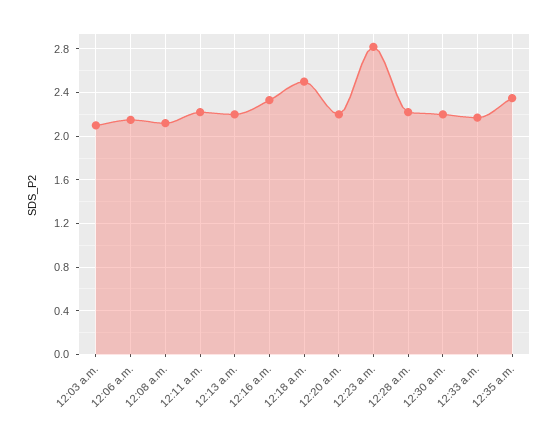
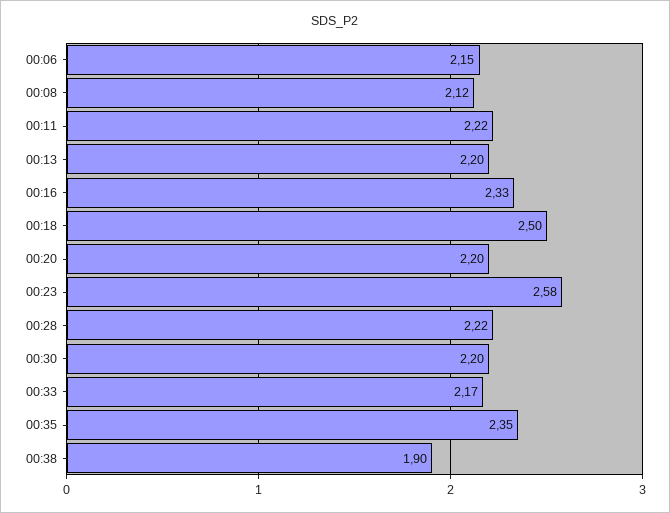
12:03 a.m.: 2.1 -> none
12:23 a.m.: 2.8 -> 2.58
00:38: none -> 1.9

